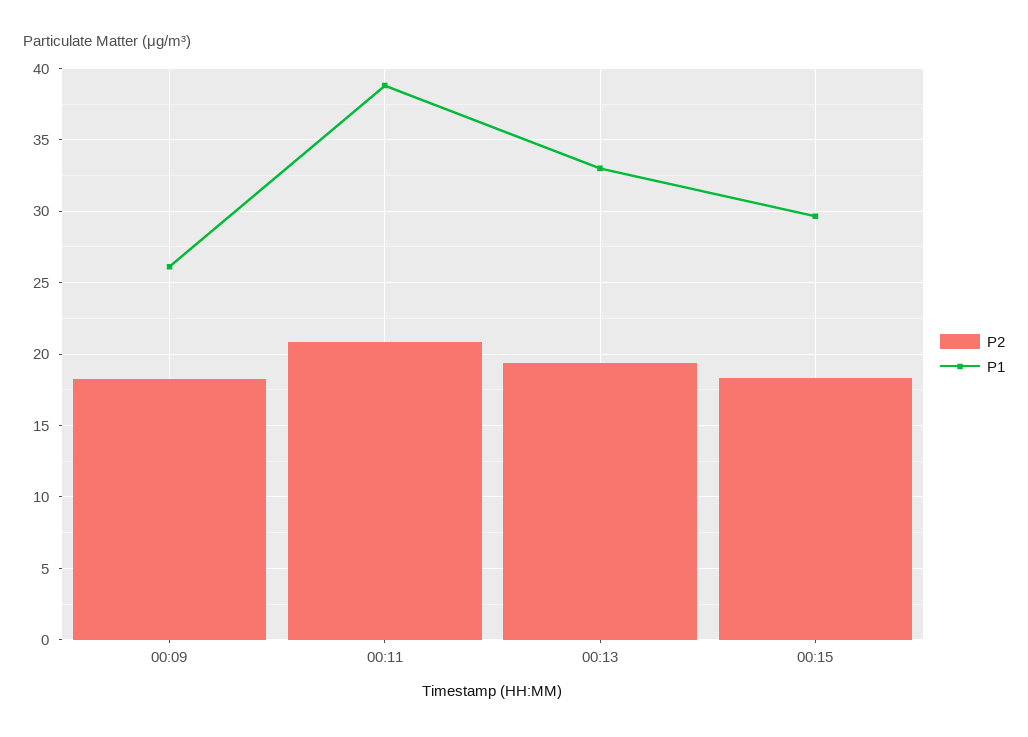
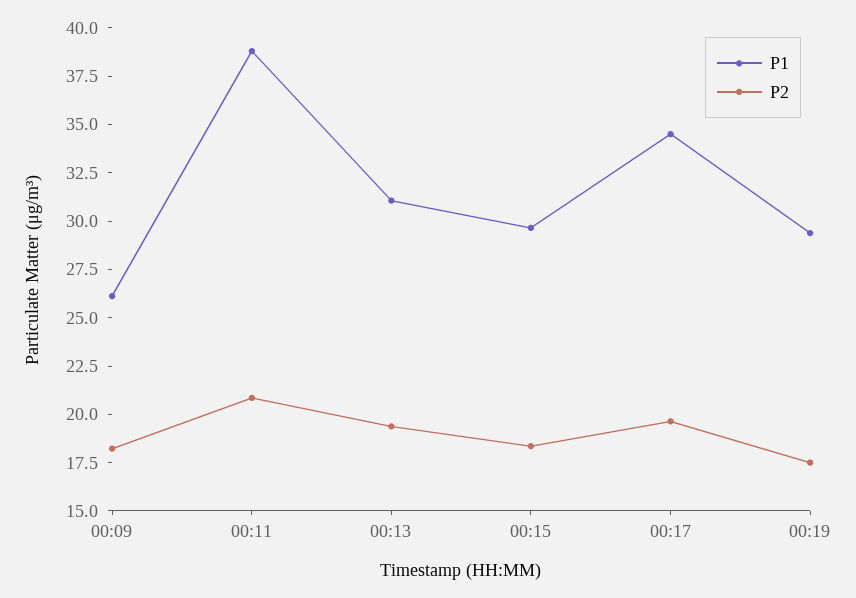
P1, 00:13: 33 -> 31
P1, 00:17: none -> 34.5
P2, 00:17: none -> 19.5
P1, 00:19: none -> 29.5
P2, 00:19: none -> 17.5

